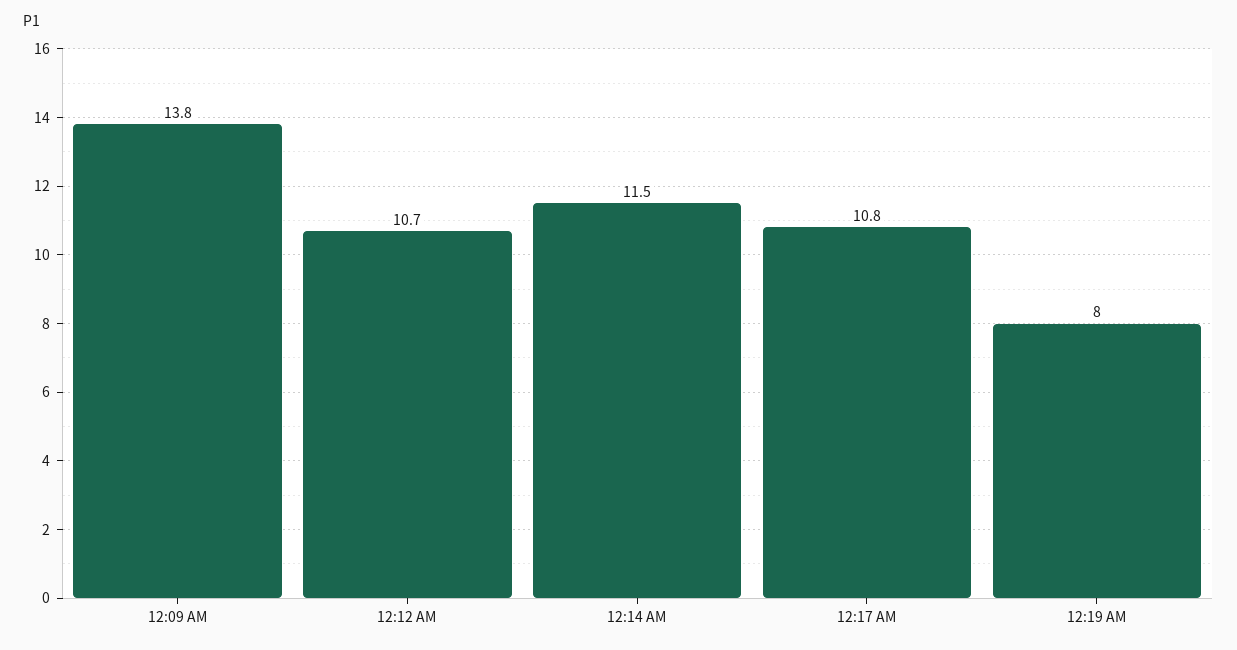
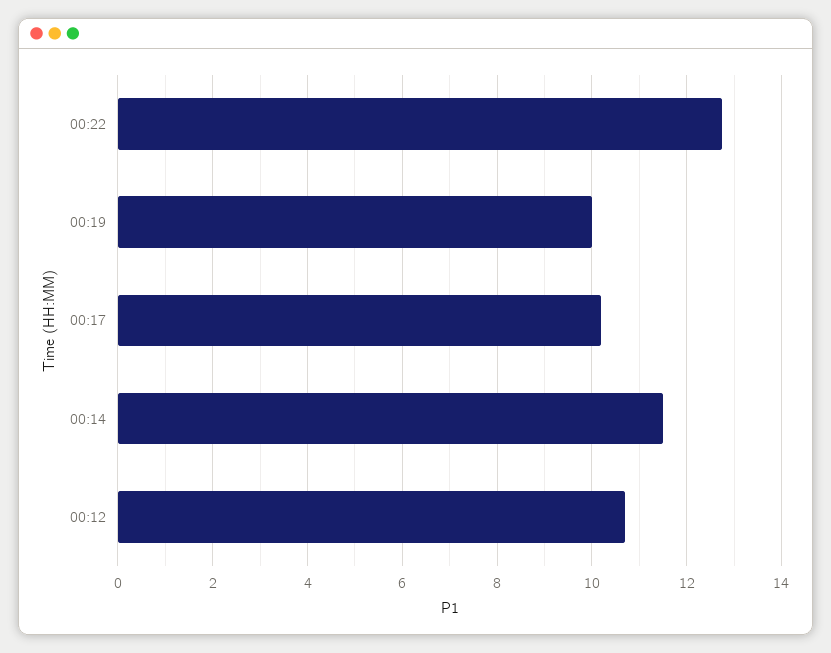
12:09 AM: 13.8 -> none
12:17 AM: 10.8 -> 10.2
12:19 AM: 8 -> 10
00:22: none -> 12.8

